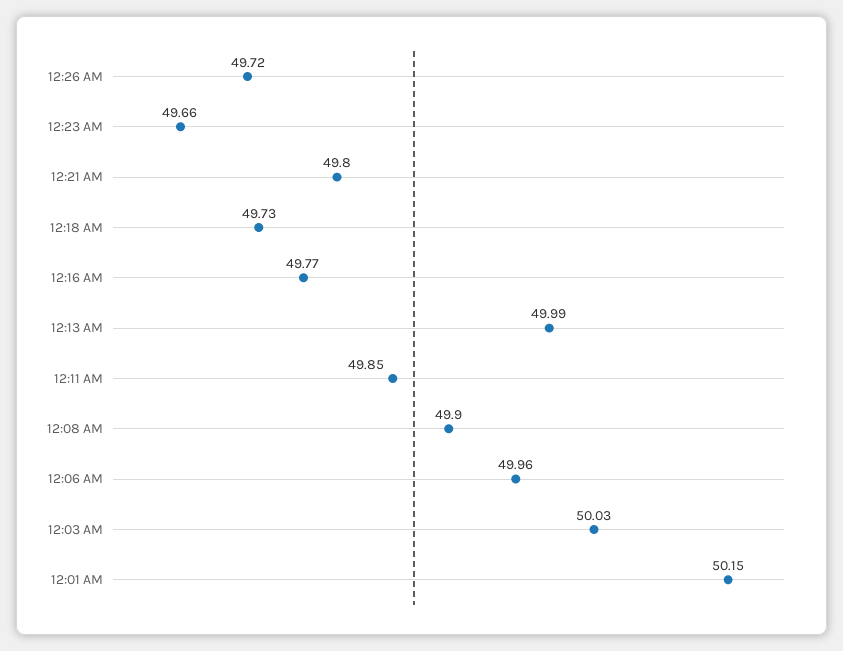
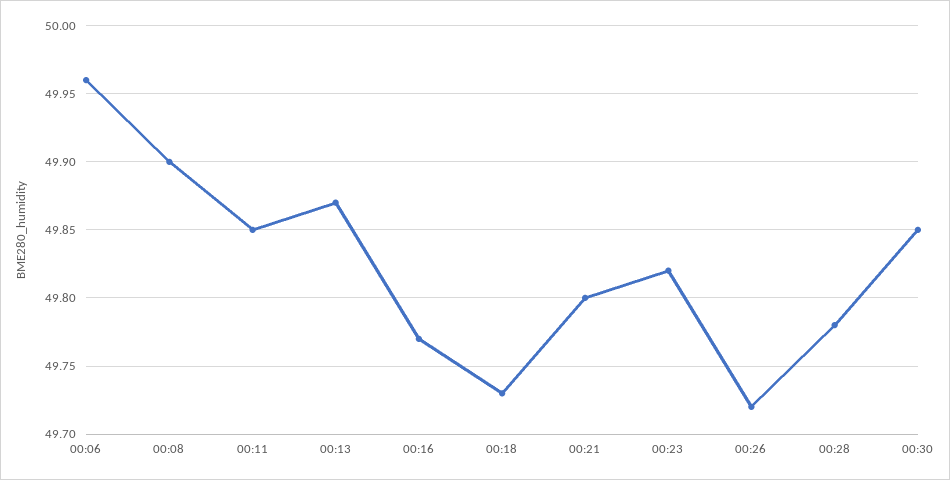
12:23 AM: 49.66 -> 49.82
12:13 AM: 49.99 -> 49.87
12:03 AM: 50.03 -> none
12:01 AM: 50.15 -> none
00:28: none -> 49.78
00:30: none -> 49.85

